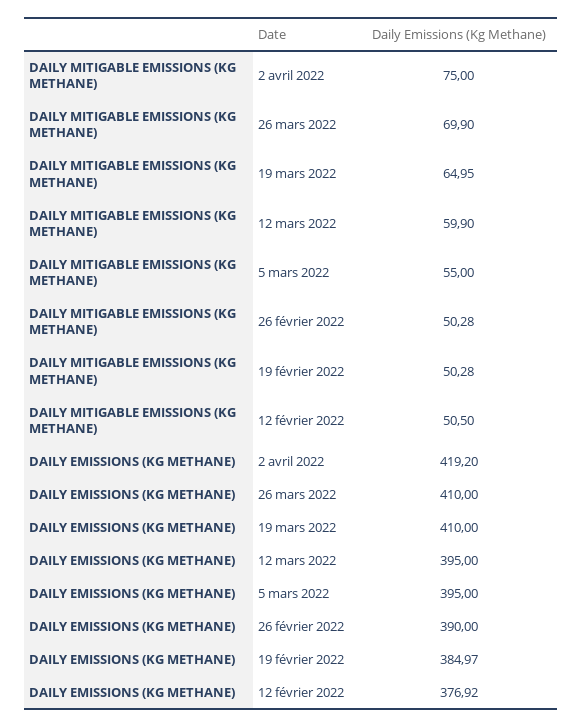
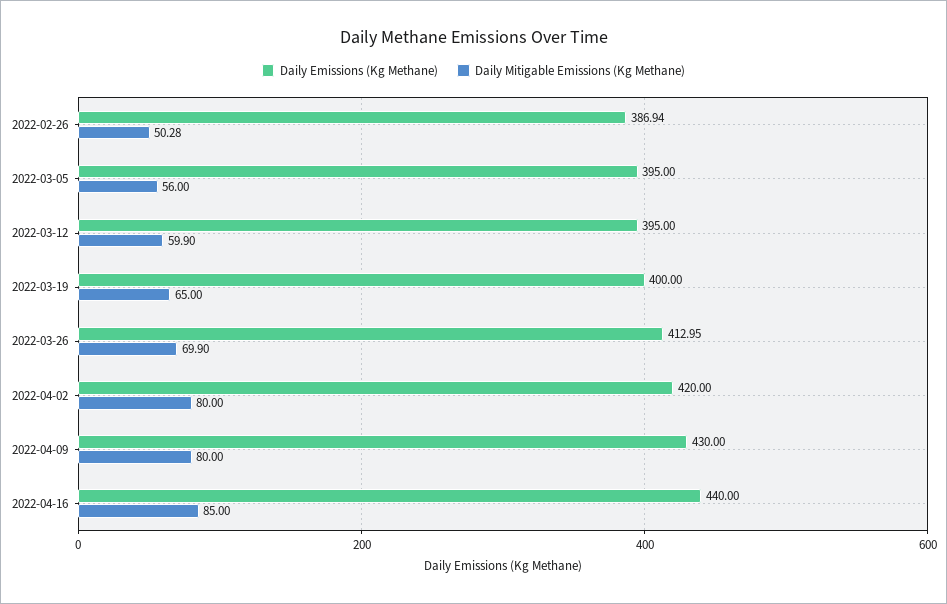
DAILY MITIGABLE EMISSIONS (KG METHANE), 2 avril 2022: 75 -> 80
DAILY MITIGABLE EMISSIONS (KG METHANE), 19 mars 2022: 64.95 -> 65
DAILY MITIGABLE EMISSIONS (KG METHANE), 5 mars 2022: 55 -> 56
DAILY MITIGABLE EMISSIONS (KG METHANE), 19 février 2022: 50.28 -> none
DAILY MITIGABLE EMISSIONS (KG METHANE), 12 février 2022: 50.5 -> none
DAILY EMISSIONS (KG METHANE), 2 avril 2022: 419.2 -> 420
DAILY EMISSIONS (KG METHANE), 26 mars 2022: 410 -> 412.95
DAILY EMISSIONS (KG METHANE), 19 mars 2022: 410 -> 400
DAILY EMISSIONS (KG METHANE), 26 février 2022: 390 -> 386.94
DAILY EMISSIONS (KG METHANE), 19 février 2022: 384.97 -> none
DAILY EMISSIONS (KG METHANE), 12 février 2022: 376.92 -> none
DAILY EMISSIONS (KG METHANE), 2022-04-09: none -> 430
DAILY MITIGABLE EMISSIONS (KG METHANE), 2022-04-09: none -> 80
DAILY EMISSIONS (KG METHANE), 2022-04-16: none -> 440
DAILY MITIGABLE EMISSIONS (KG METHANE), 2022-04-16: none -> 85

